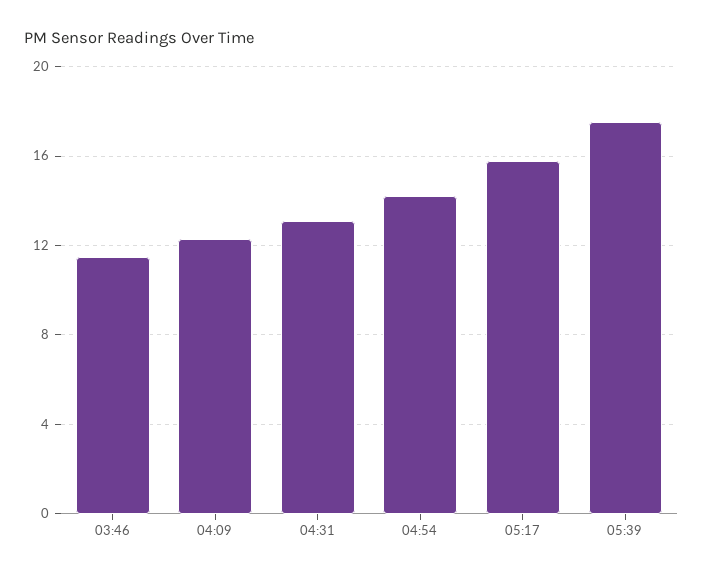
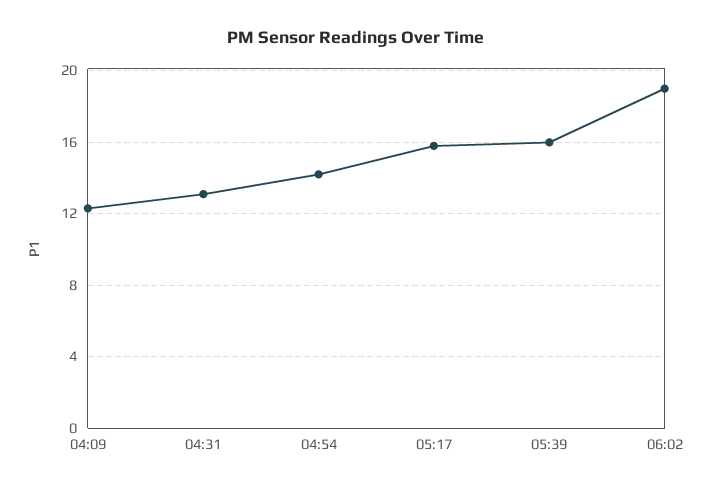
03:46: 11.5 -> none
05:39: 17.5 -> 16
06:02: none -> 19

